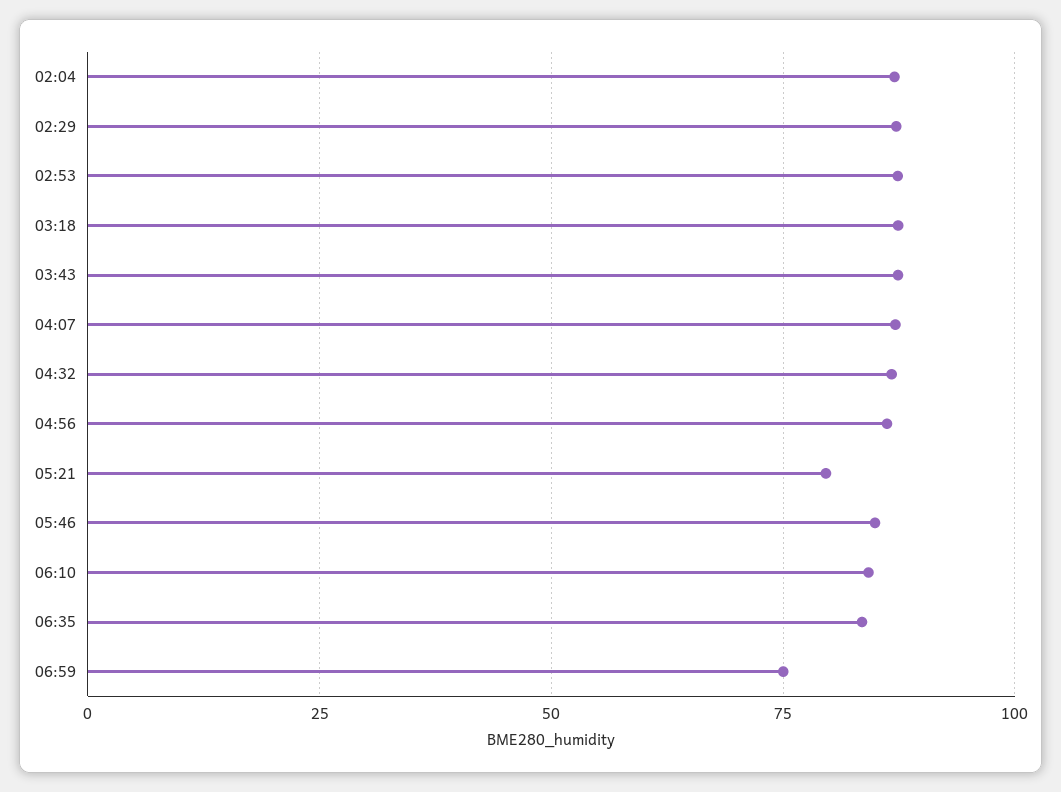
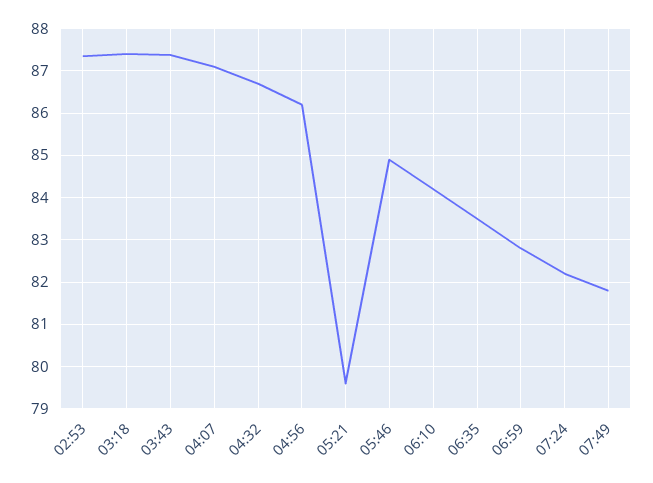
02:04: 87.5 -> none
02:29: 87.5 -> none
06:59: 75 -> 82.8
07:24: none -> 82.2
07:49: none -> 81.8

